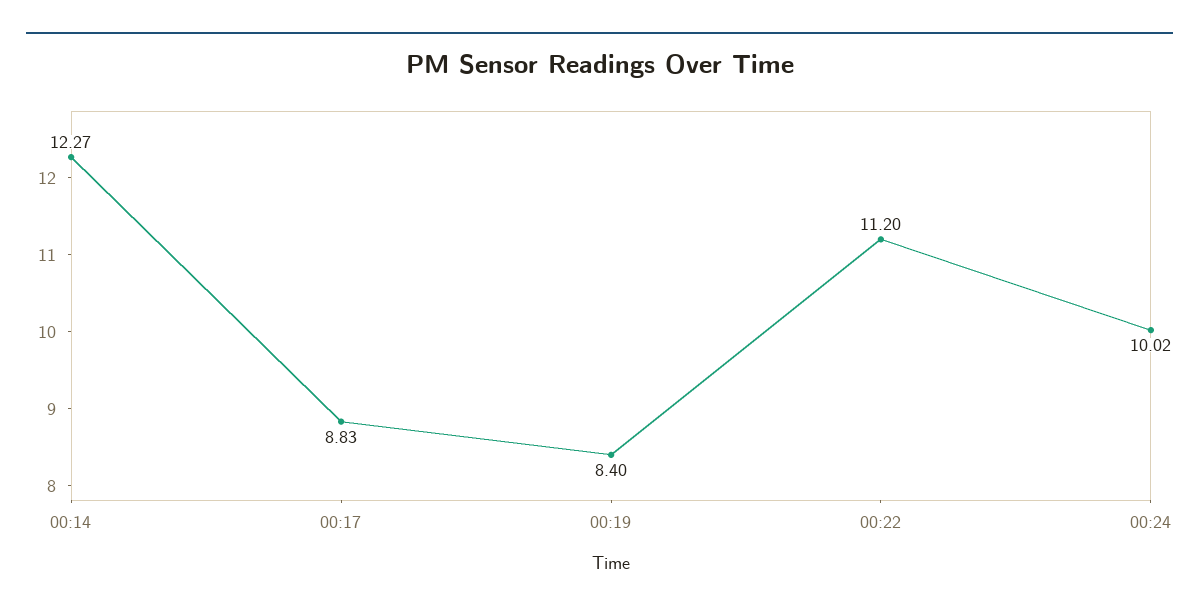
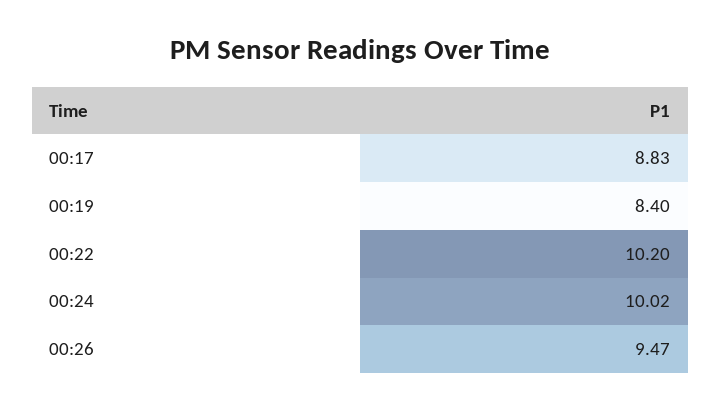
00:14: 12.27 -> none
00:22: 11.2 -> 10.2
00:26: none -> 9.47

